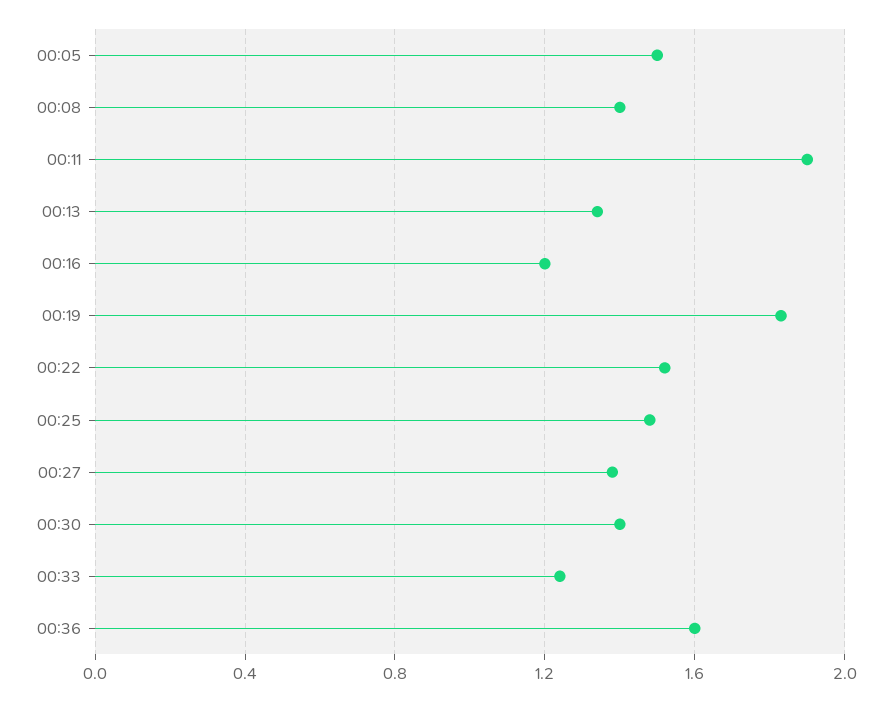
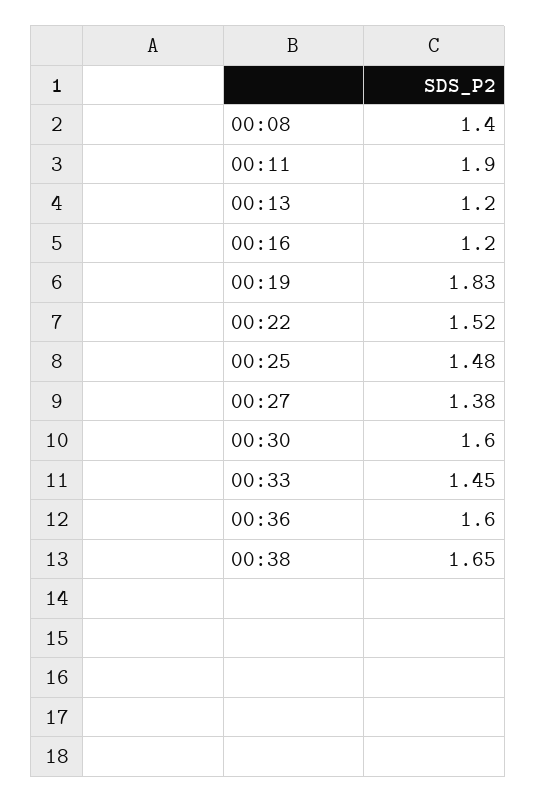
00:05: 1.5 -> none
00:13: 1.35 -> 1.2
00:30: 1.4 -> 1.6
00:33: 1.25 -> 1.45
00:38: none -> 1.65

